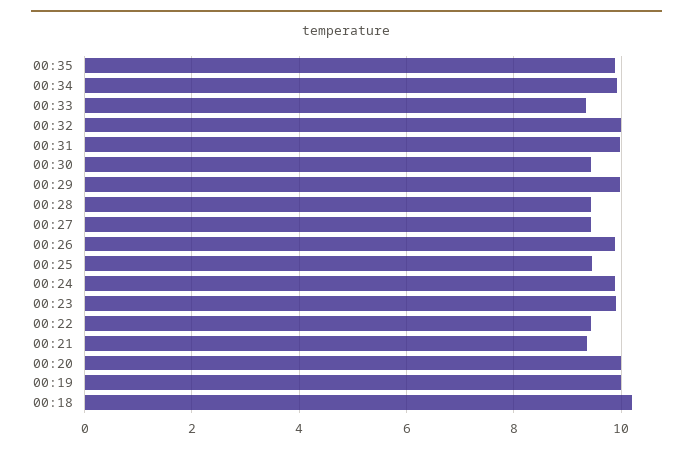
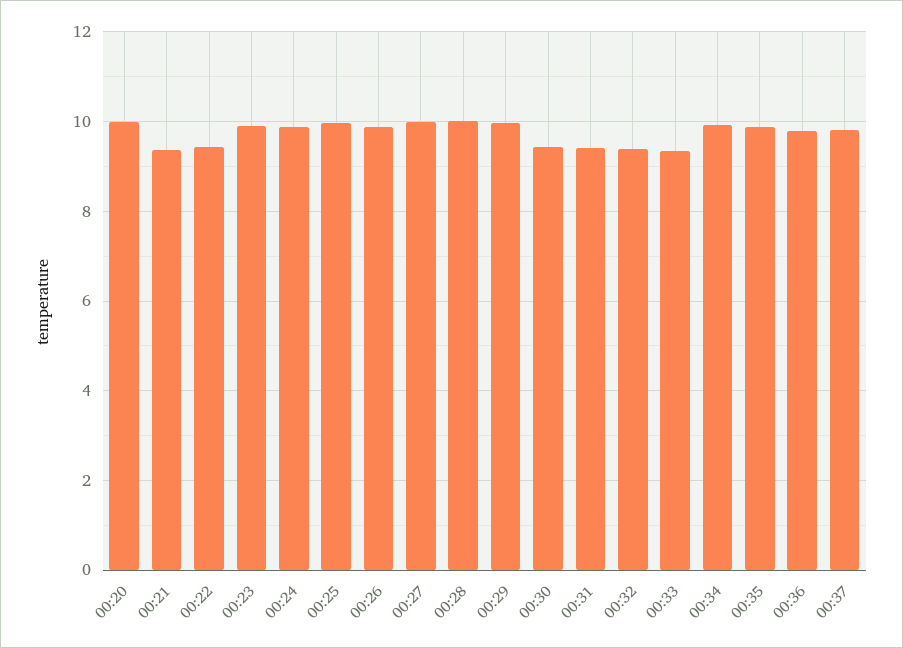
00:32: 10 -> 9.4
00:31: 10 -> 9.4
00:28: 9.4 -> 10
00:27: 9.4 -> 10
00:25: 9.4 -> 10
00:19: 10 -> none
00:18: 10.2 -> none
00:36: none -> 9.8
00:37: none -> 9.8

